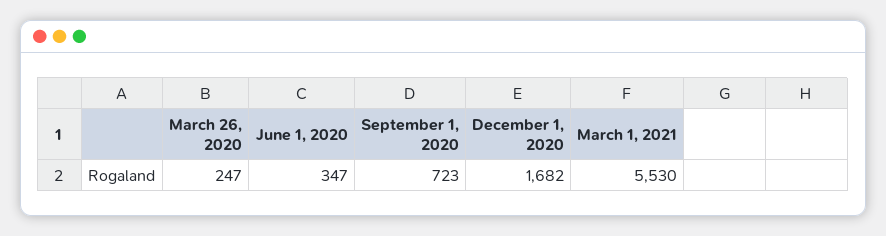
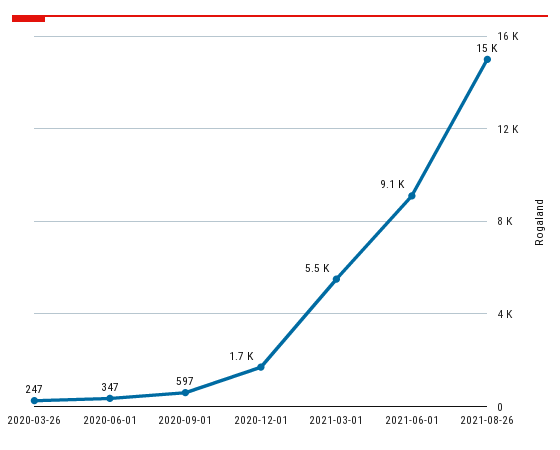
September 1, 2020: 723 -> 597
2021-06-01: none -> 9100
2021-08-26: none -> 15000

